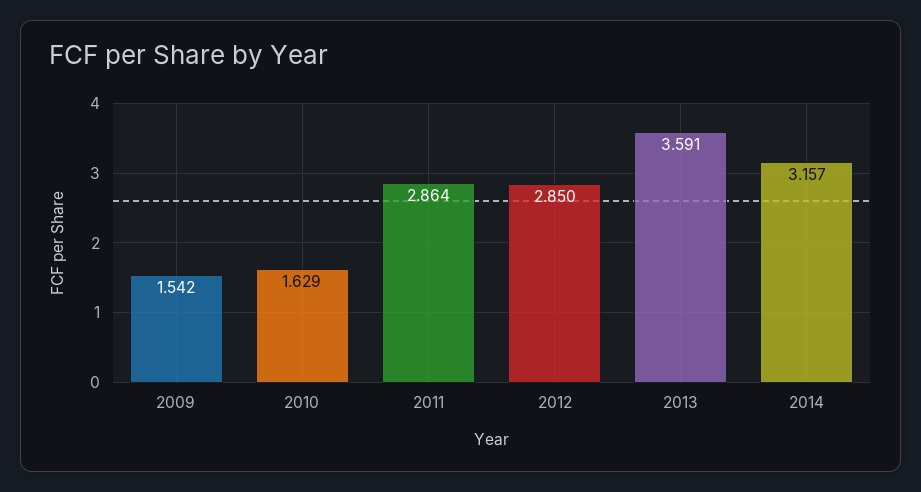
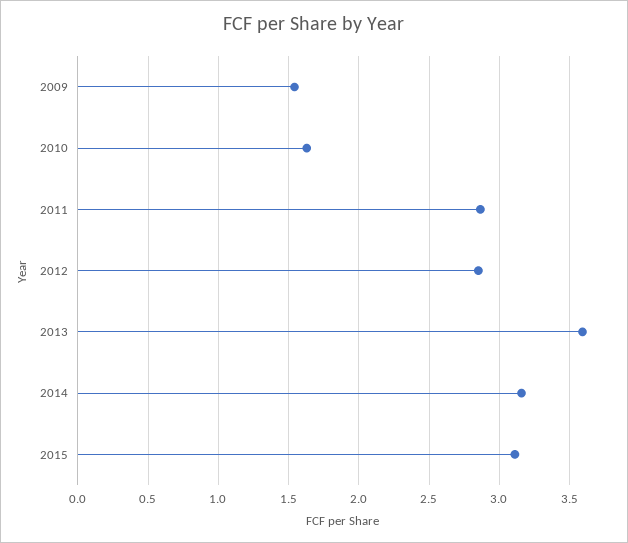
2015: none -> 3.1

